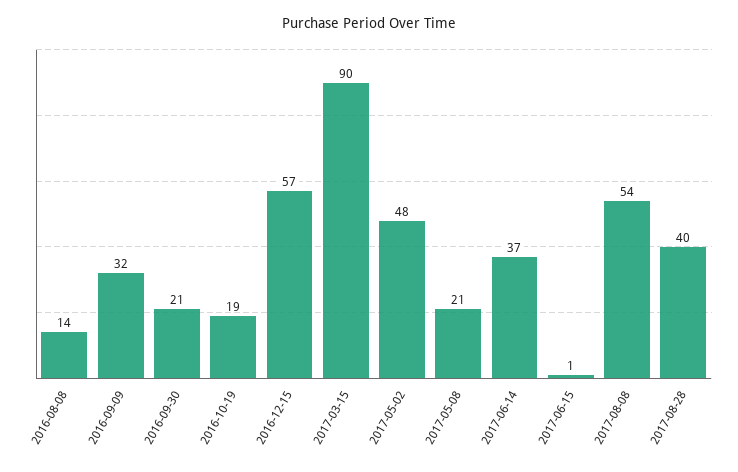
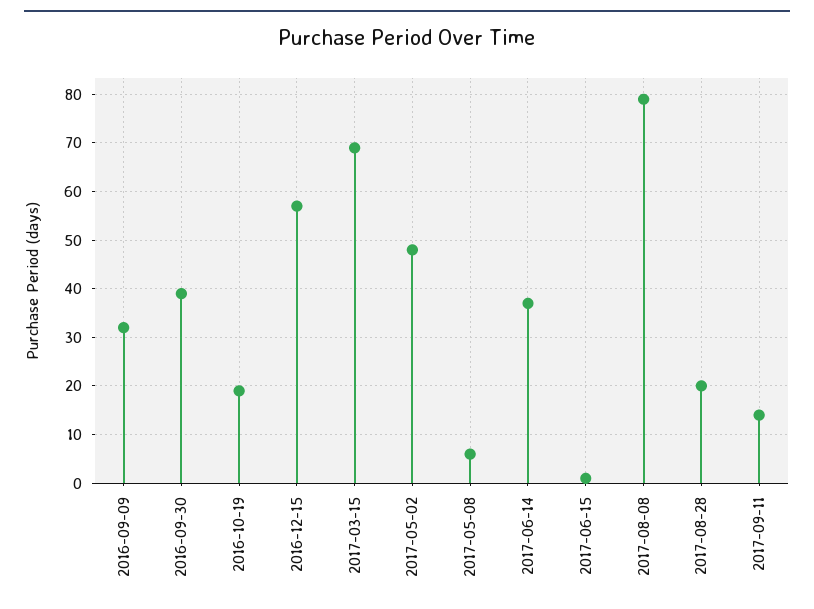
2016-08-08: 14 -> none
2016-09-30: 21 -> 40
2017-03-15: 90 -> 70
2017-05-08: 21 -> 5
2017-08-08: 54 -> 80
2017-08-28: 40 -> 20
2017-09-11: none -> 15

